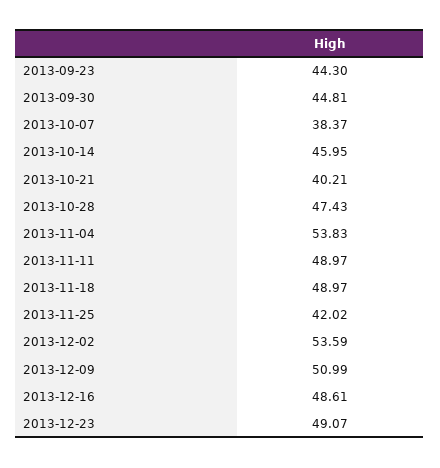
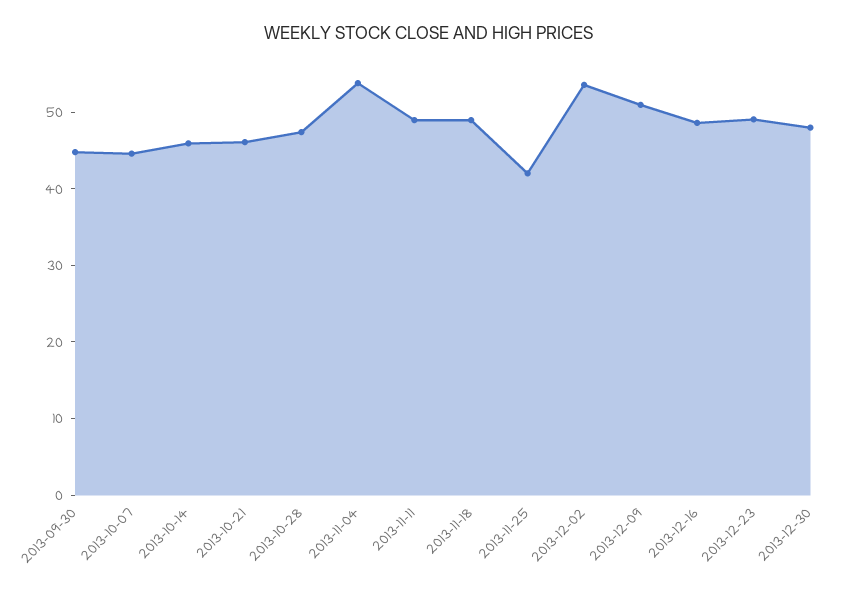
2013-09-23: 44.3 -> none
2013-10-07: 38.37 -> 44
2013-10-21: 40.21 -> 46
2013-12-30: none -> 48

